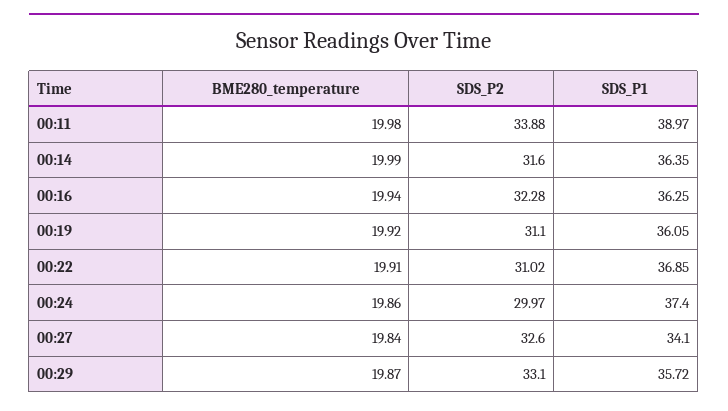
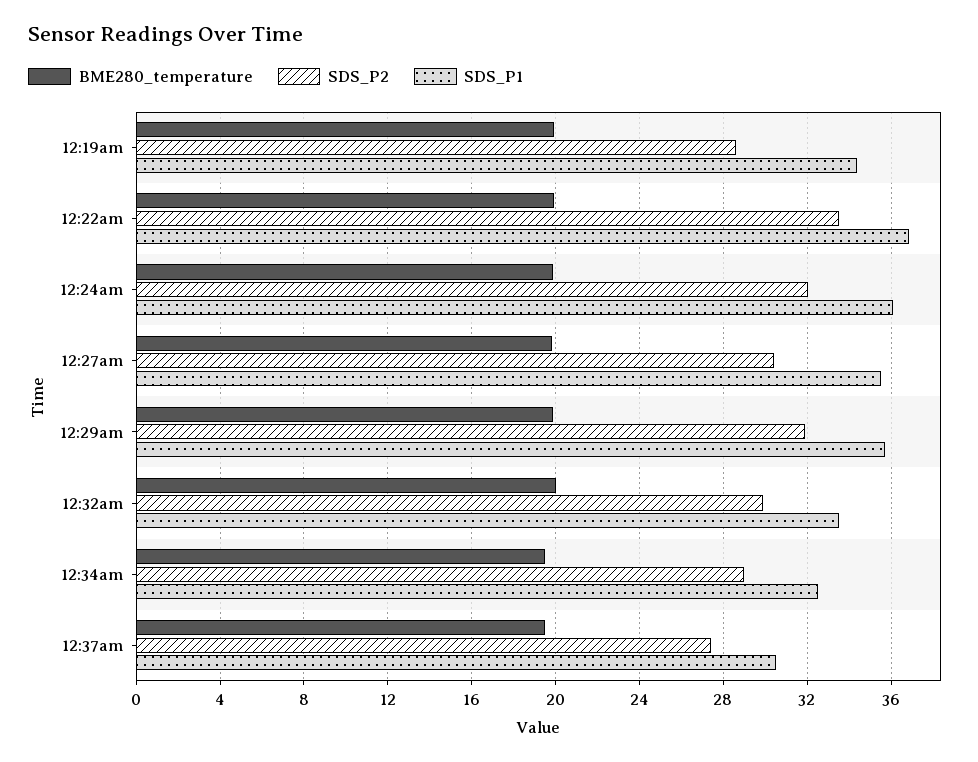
BME280_temperature, 00:11: 19.98 -> none
SDS_P2, 00:11: 33.88 -> none
SDS_P1, 00:11: 38.97 -> none
BME280_temperature, 00:14: 19.99 -> none
SDS_P2, 00:14: 31.6 -> none
SDS_P1, 00:14: 36.35 -> none
BME280_temperature, 00:16: 19.94 -> none
SDS_P2, 00:16: 32.28 -> none
SDS_P1, 00:16: 36.25 -> none
SDS_P2, 00:19: 31.1 -> 28.5
SDS_P1, 00:19: 36.05 -> 34.5
SDS_P2, 00:22: 31.02 -> 33.5
SDS_P2, 00:24: 29.97 -> 32
SDS_P1, 00:24: 37.4 -> 36
SDS_P2, 00:27: 32.6 -> 30.5
SDS_P1, 00:27: 34.1 -> 35.5
SDS_P2, 00:29: 33.1 -> 32
BME280_temperature, 12:32am: none -> 20
SDS_P2, 12:32am: none -> 30
SDS_P1, 12:32am: none -> 33.5
BME280_temperature, 12:34am: none -> 19.5
SDS_P2, 12:34am: none -> 29
SDS_P1, 12:34am: none -> 32.5
BME280_temperature, 12:37am: none -> 19.5
SDS_P2, 12:37am: none -> 27.5
SDS_P1, 12:37am: none -> 30.5

